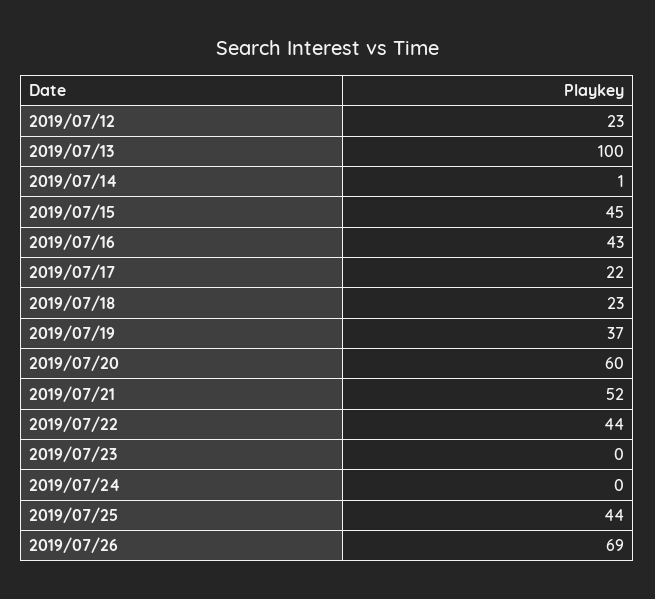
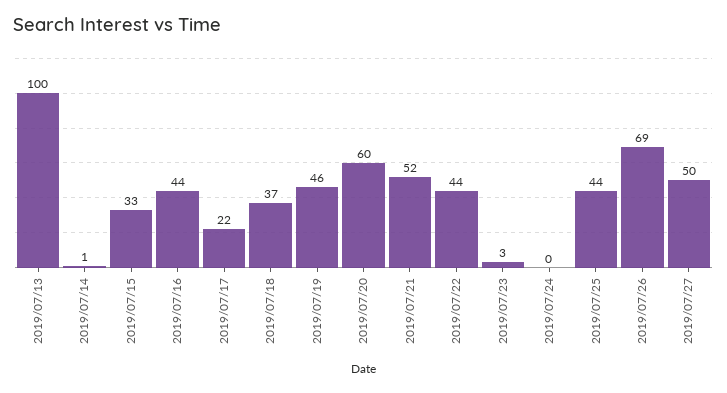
2019/07/12: 23 -> none
2019/07/15: 45 -> 33
2019/07/16: 43 -> 44
2019/07/18: 23 -> 37
2019/07/19: 37 -> 46
2019/07/23: 0 -> 3
2019/07/27: none -> 50

